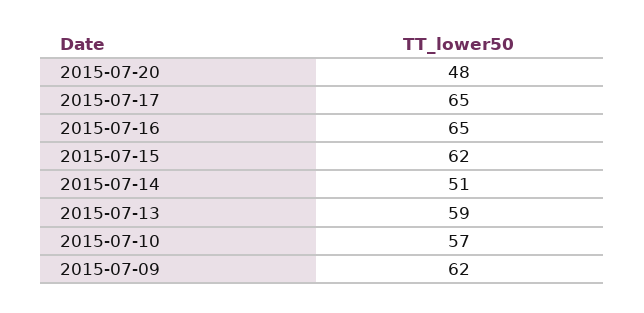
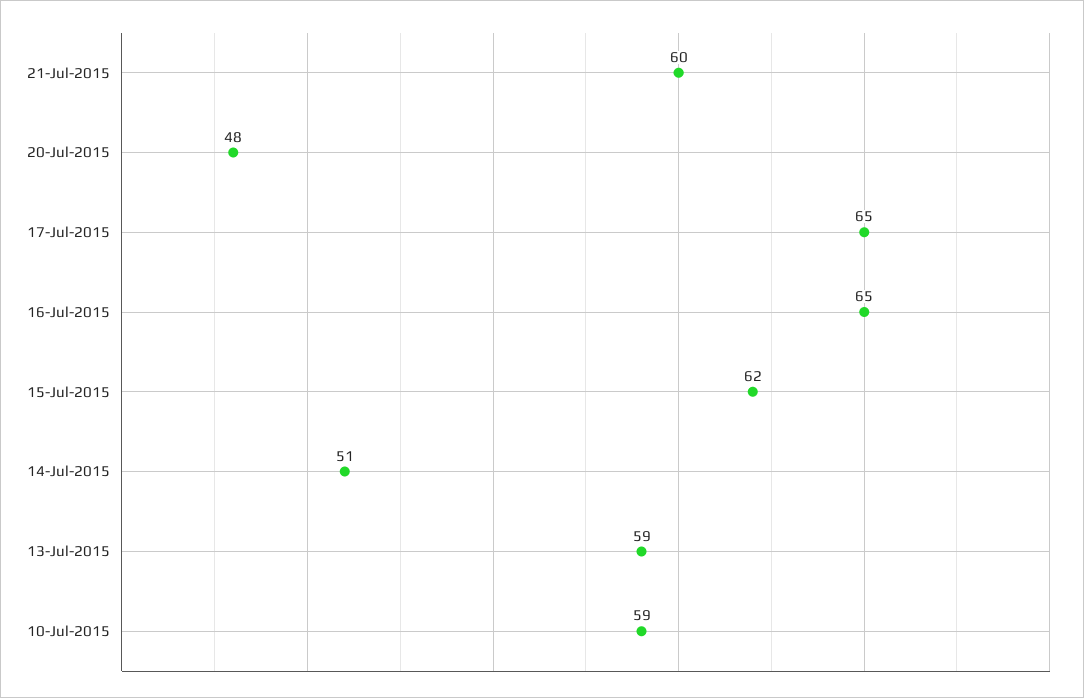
2015-07-10: 57 -> 59
2015-07-09: 62 -> none
21-Jul-2015: none -> 60

